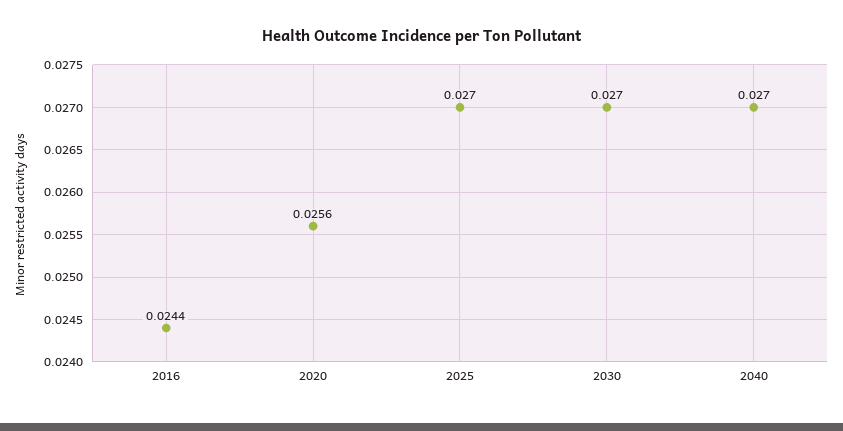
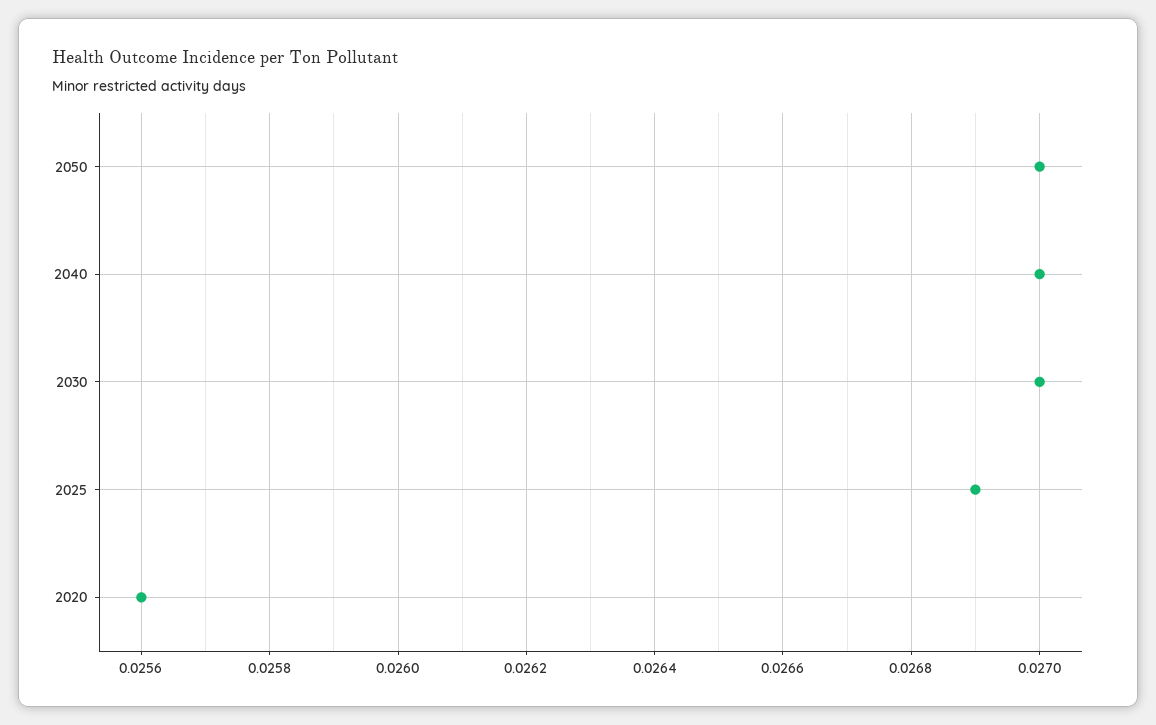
2016: 0.0244 -> none
2025: 0.027 -> 0.0269
2050: none -> 0.027

